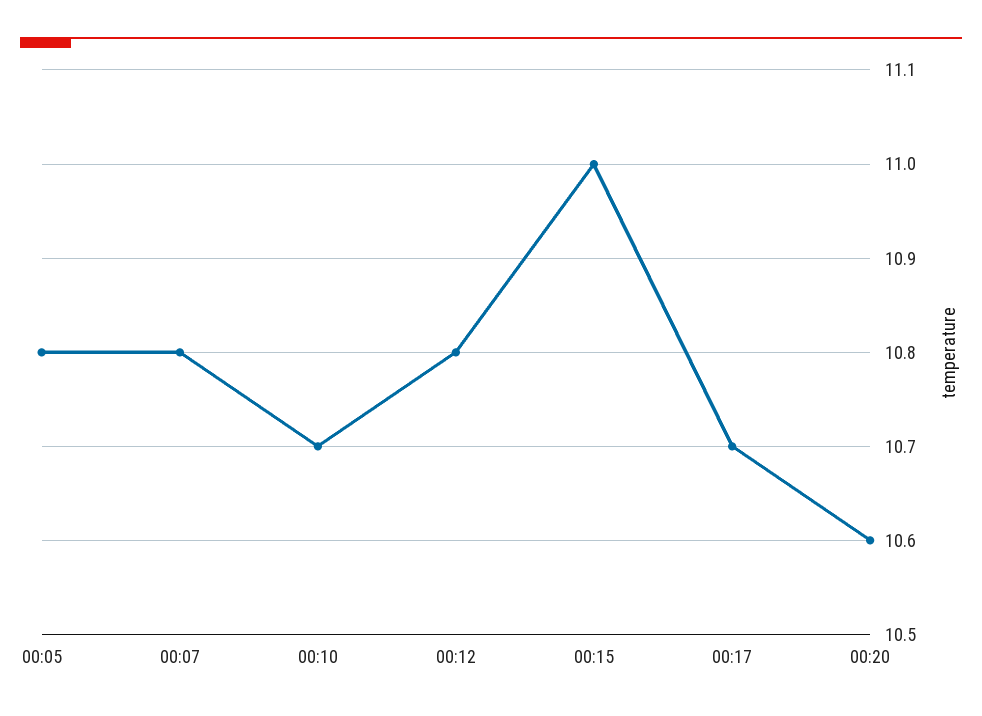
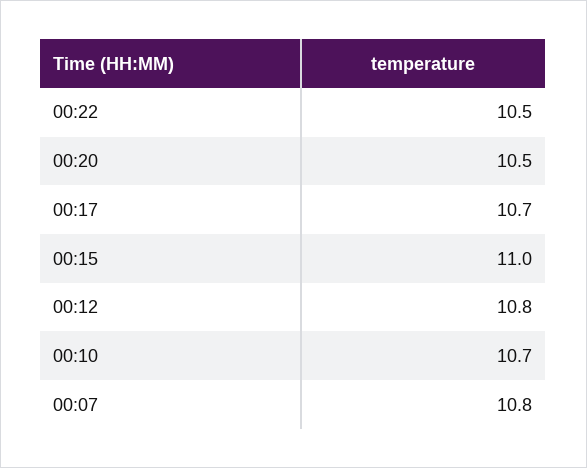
00:05: 10.8 -> none
00:20: 10.6 -> 10.5
00:22: none -> 10.5

